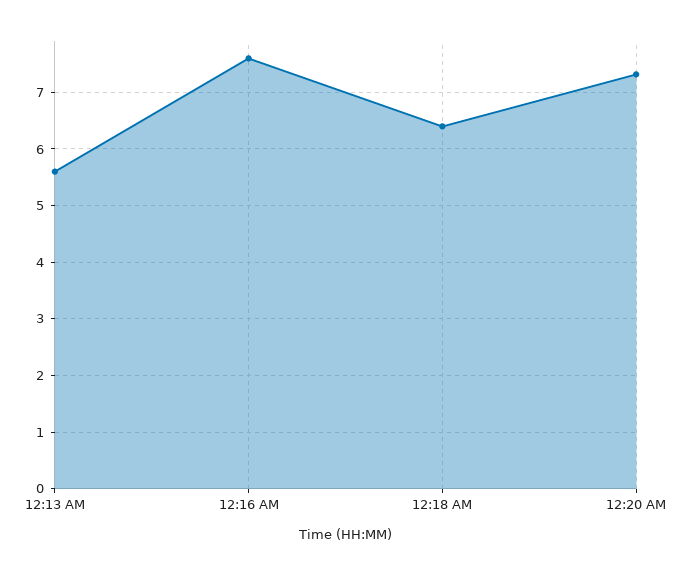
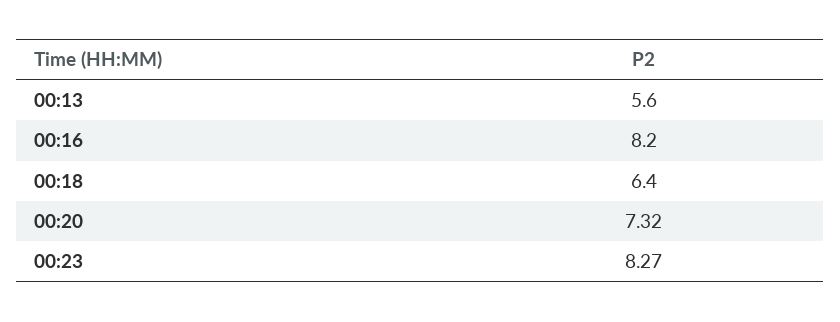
12:16 AM: 7.6 -> 8.2
00:23: none -> 8.27

